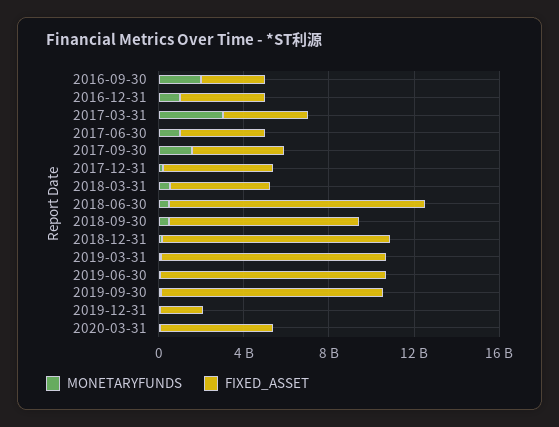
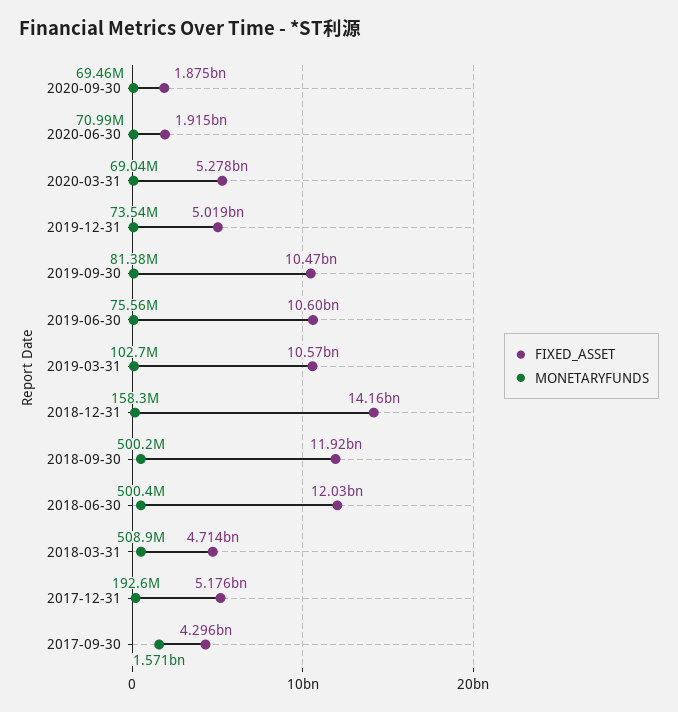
MONETARYFUNDS, 2016-09-30: 2000000000 -> none
FIXED_ASSET, 2016-09-30: 3000000000 -> none
MONETARYFUNDS, 2016-12-31: 1000000000 -> none
FIXED_ASSET, 2016-12-31: 4000000000 -> none
MONETARYFUNDS, 2017-03-31: 3000000000 -> none
FIXED_ASSET, 2017-03-31: 4000000000 -> none
MONETARYFUNDS, 2017-06-30: 1000000000 -> none
FIXED_ASSET, 2017-06-30: 4000000000 -> none
FIXED_ASSET, 2018-09-30: 9000000000 -> 11920000000
FIXED_ASSET, 2018-12-31: 11000000000 -> 14160000000
FIXED_ASSET, 2019-12-31: 2000000000 -> 5019000000
FIXED_ASSET, 2020-09-30: none -> 1875000000
MONETARYFUNDS, 2020-09-30: none -> 69460000
FIXED_ASSET, 2020-06-30: none -> 1915000000
MONETARYFUNDS, 2020-06-30: none -> 70990000

